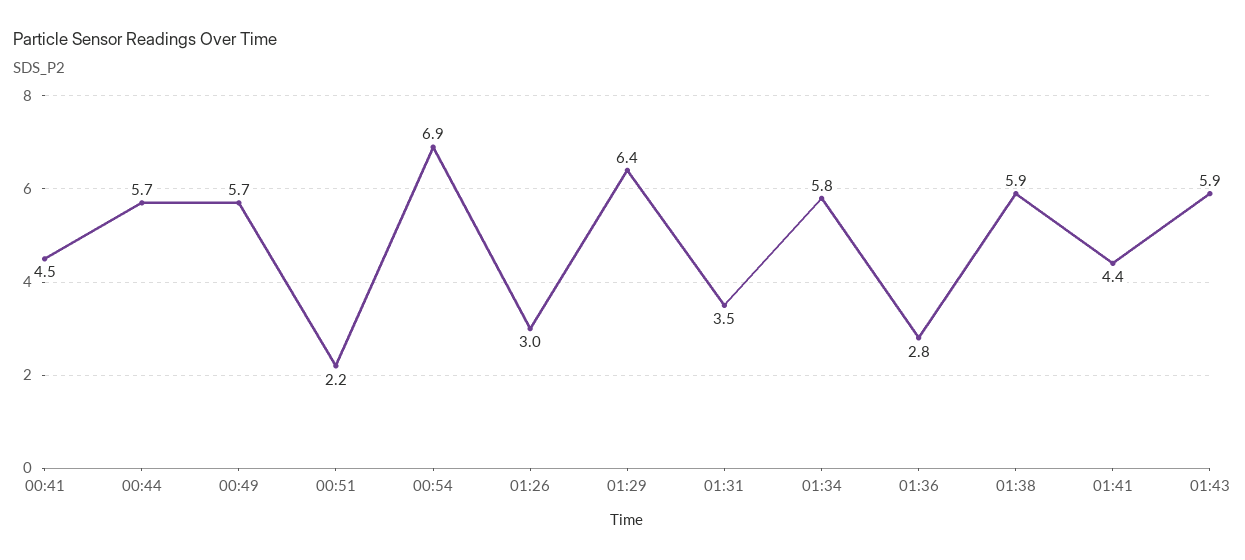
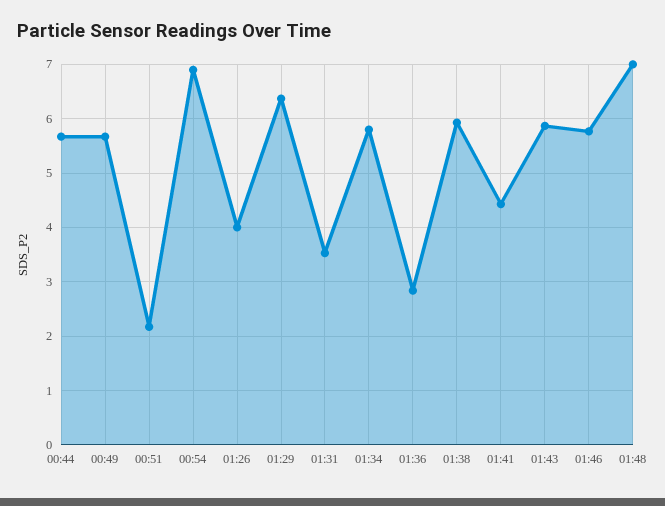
00:41: 4.5 -> none
01:26: 3 -> 4
01:46: none -> 5.8
01:48: none -> 7

